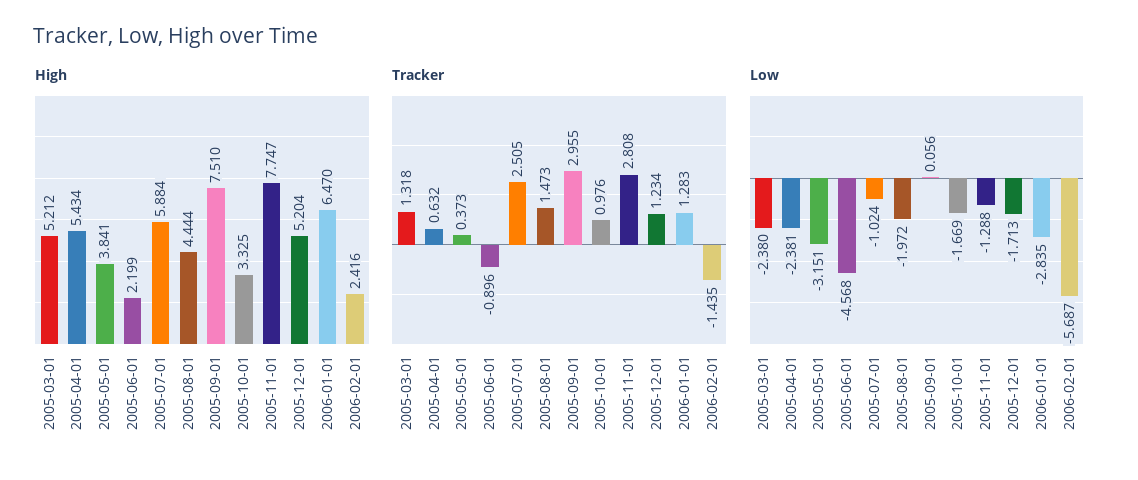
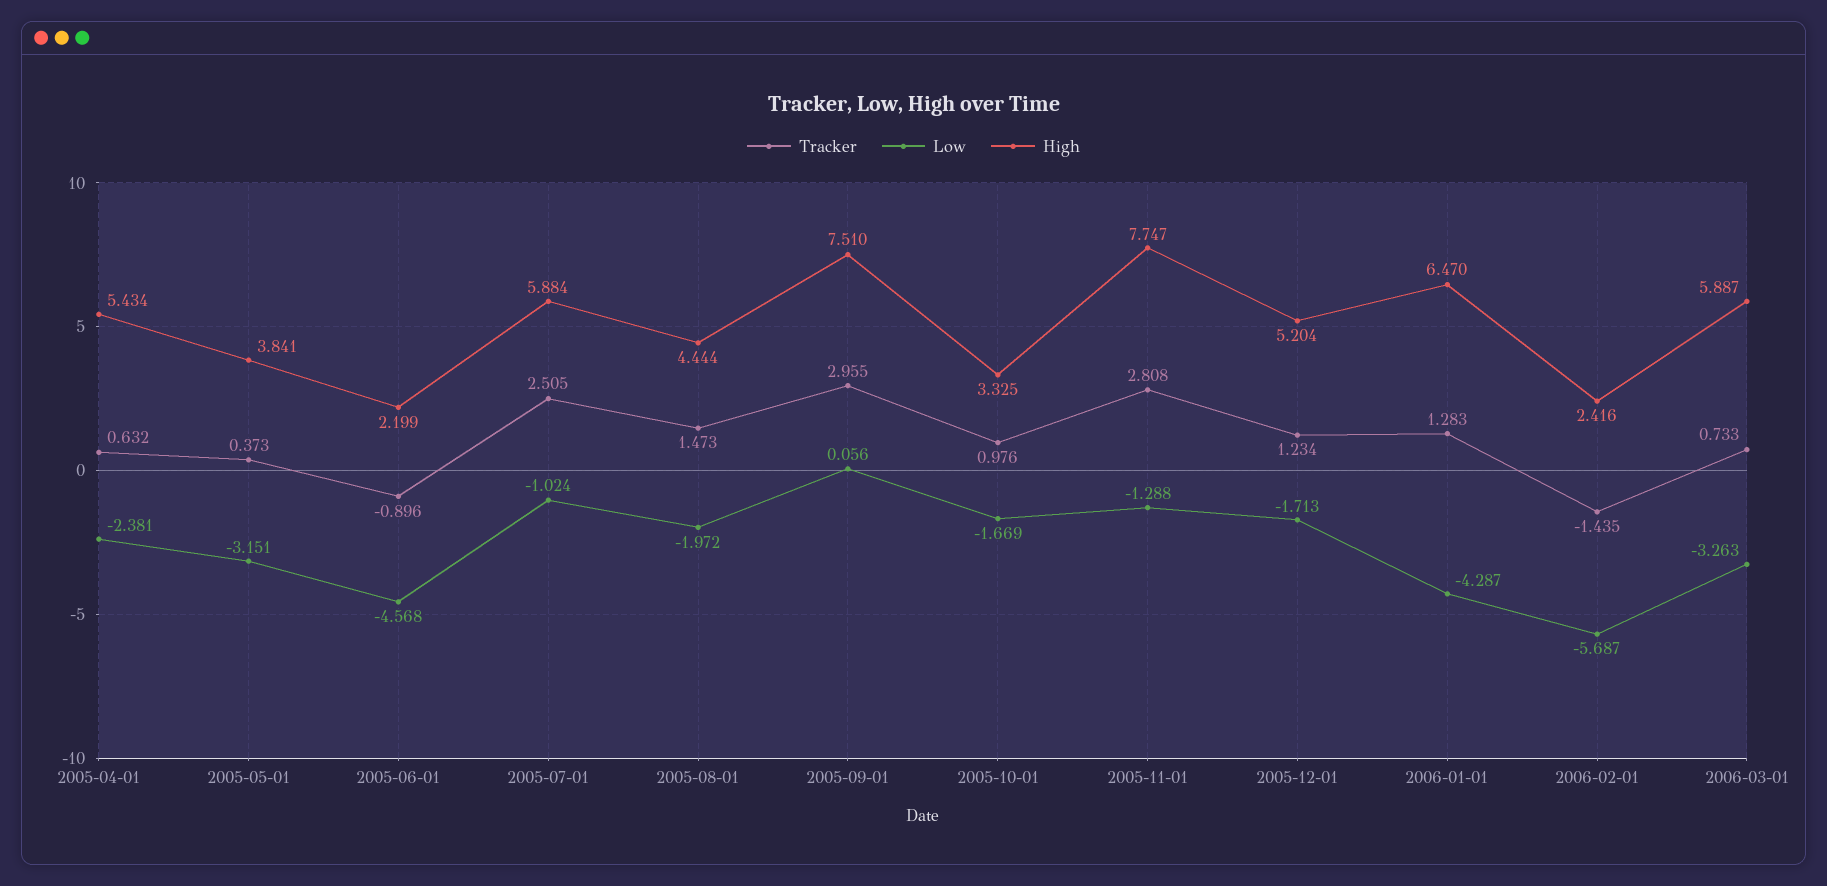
High, 2005-03-01: 5.212 -> none
Tracker, 2005-03-01: 1.318 -> none
Low, 2005-03-01: -2.38 -> none
Low, 2006-01-01: -2.835 -> -4.287
Tracker, 2006-03-01: none -> 0.733
Low, 2006-03-01: none -> -3.263
High, 2006-03-01: none -> 5.887

